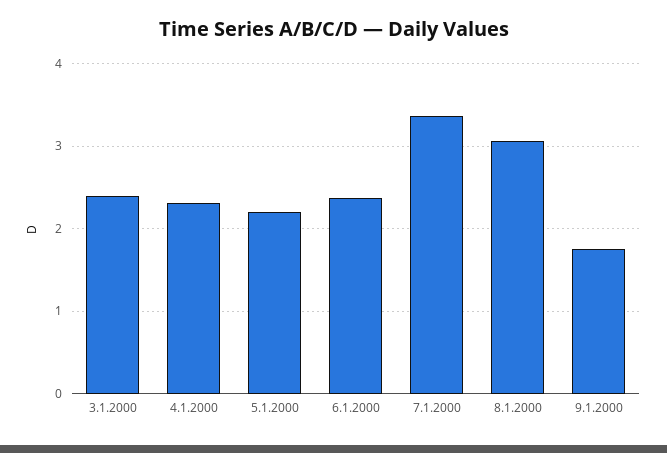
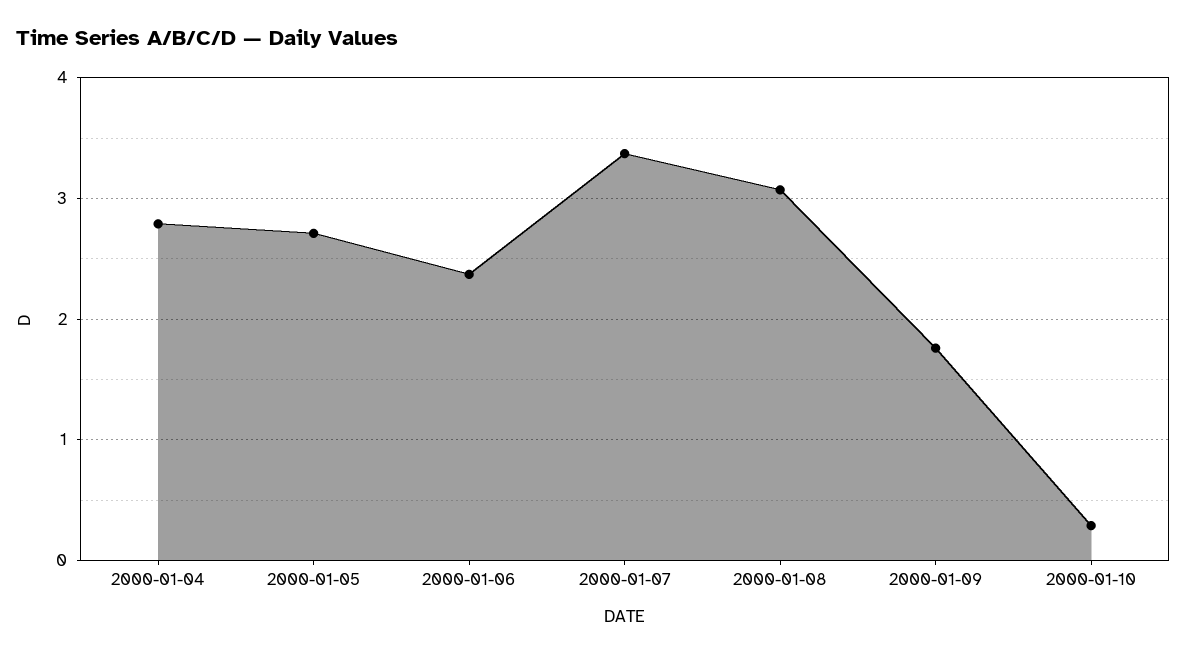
3.1.2000: 2.4 -> none
4.1.2000: 2.3 -> 2.8
5.1.2000: 2.2 -> 2.7
2000-01-10: none -> 0.3

